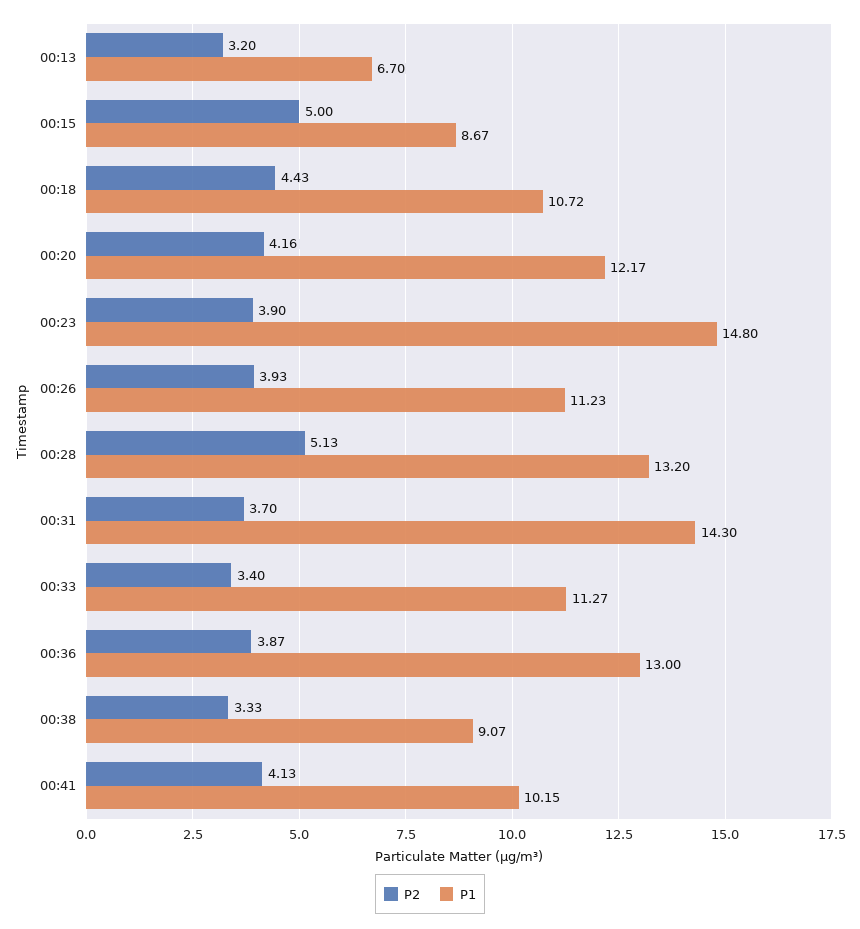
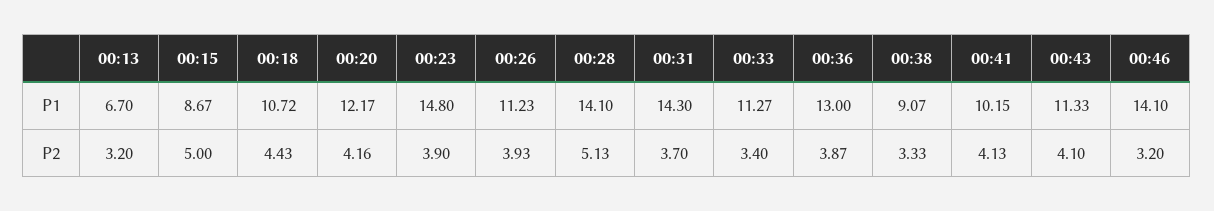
P1, 00:28: 13.2 -> 14.1
P1, 00:43: none -> 11.33
P1, 00:46: none -> 14.1
P2, 00:43: none -> 4.1
P2, 00:46: none -> 3.2

